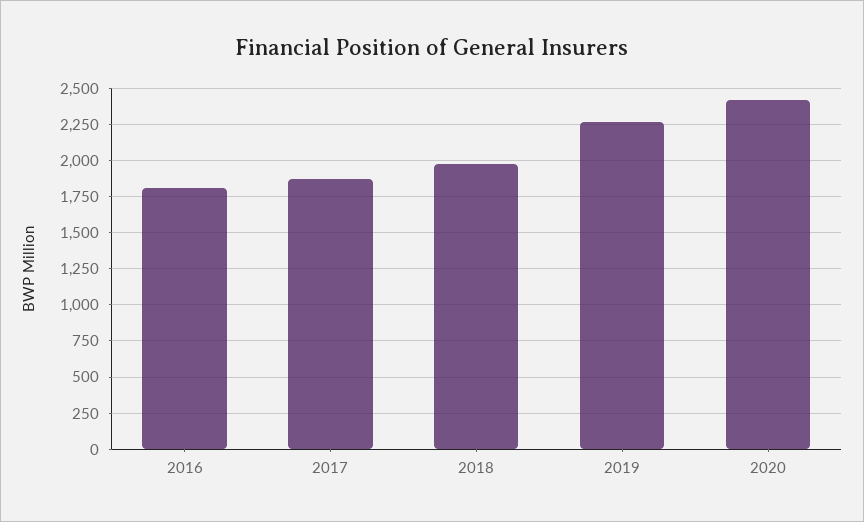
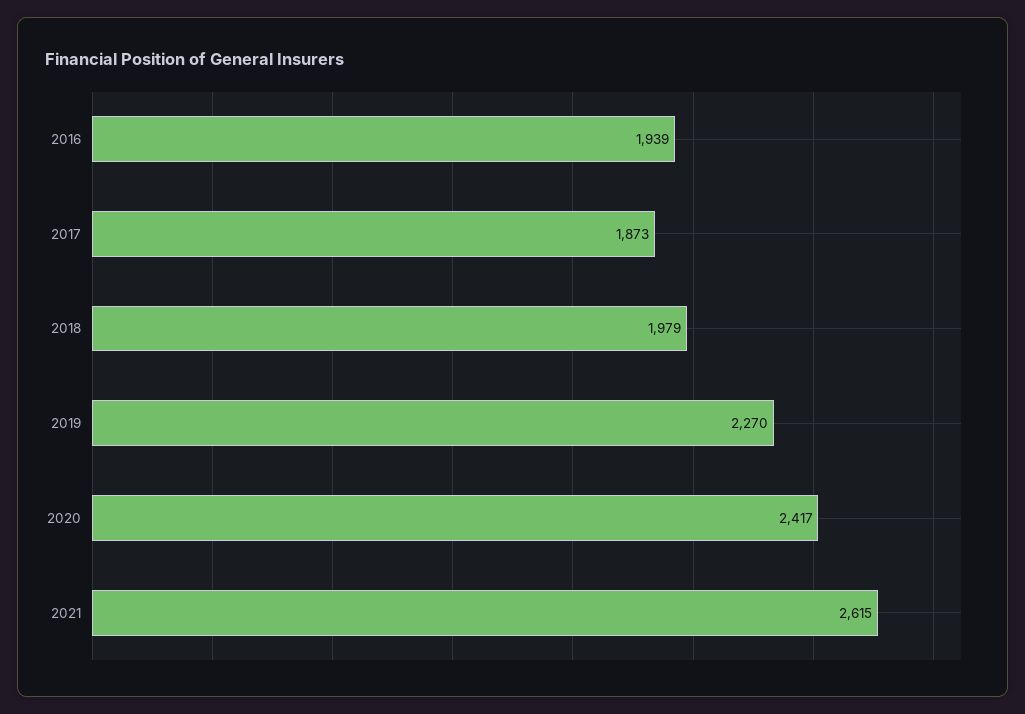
2016: 1800 -> 1939
2021: none -> 2615

